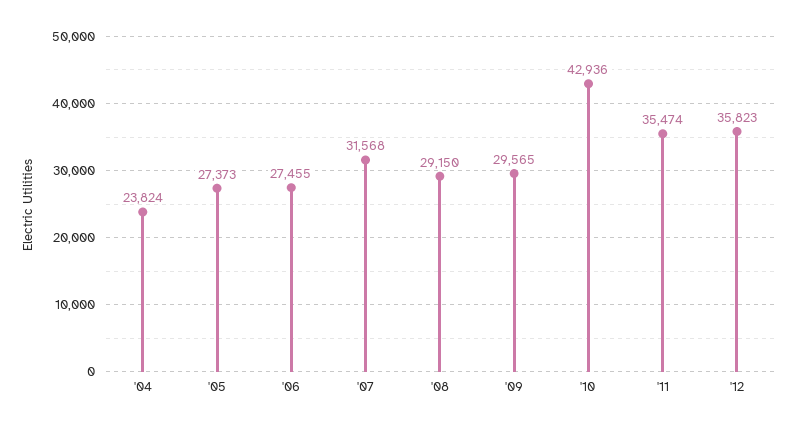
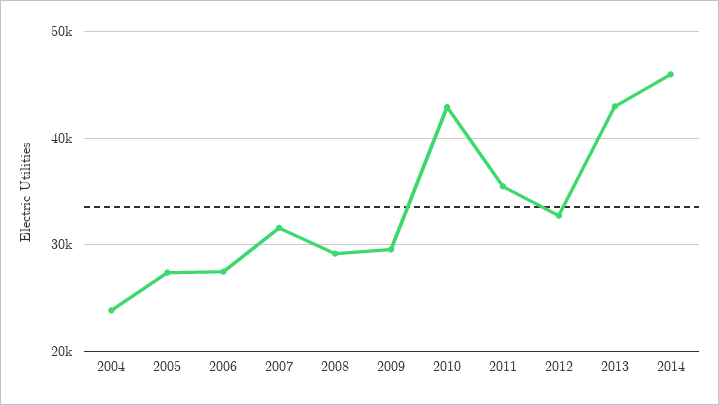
'12: 35823 -> 33000
2013: none -> 43000
2014: none -> 46000

